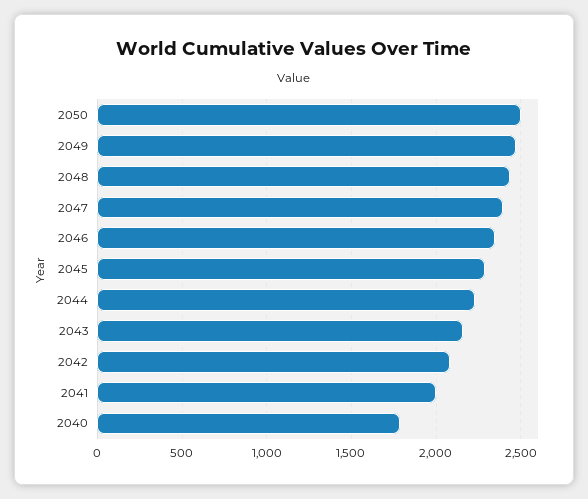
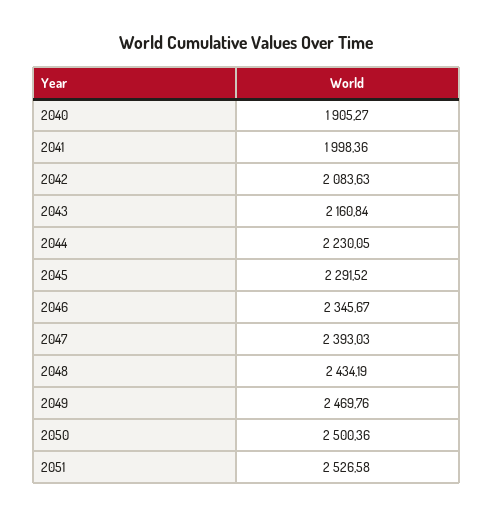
2040: 1800 -> 1905.27
2051: none -> 2526.58

